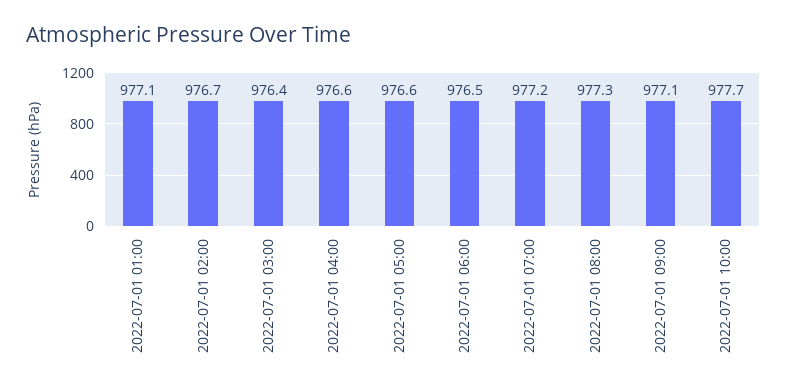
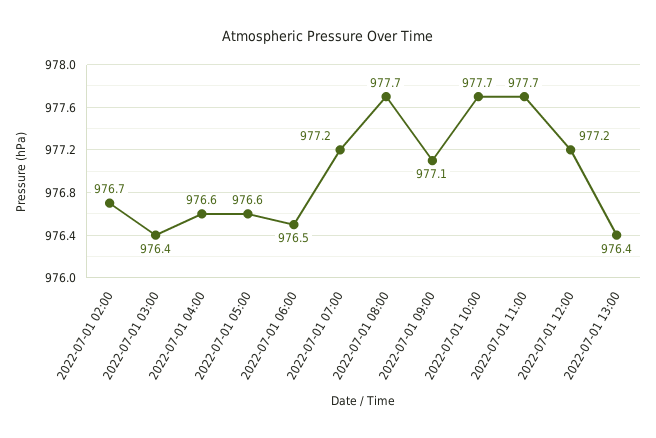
2022-07-01 01:00: 977.1 -> none
2022-07-01 08:00: 977.3 -> 977.7
2022-07-01 11:00: none -> 977.7
2022-07-01 12:00: none -> 977.2
2022-07-01 13:00: none -> 976.4

